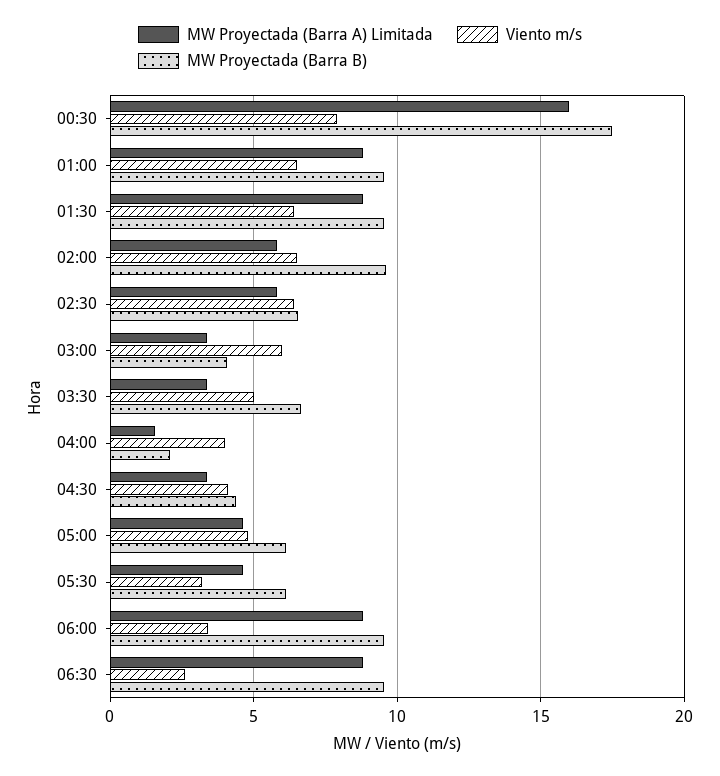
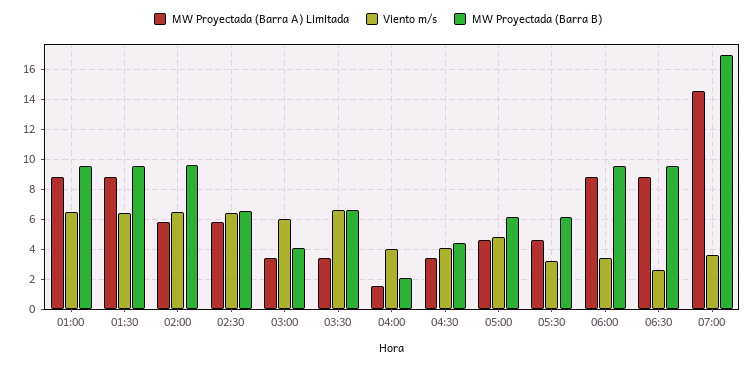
MW Proyectada (Barra A) Limitada, 00:30: 16 -> none
Viento m/s, 00:30: 8 -> none
MW Proyectada (Barra B), 00:30: 17.5 -> none
Viento m/s, 03:30: 5 -> 6.5
MW Proyectada (Barra A) Limitada, 07:00: none -> 14.5
Viento m/s, 07:00: none -> 3.5
MW Proyectada (Barra B), 07:00: none -> 17

